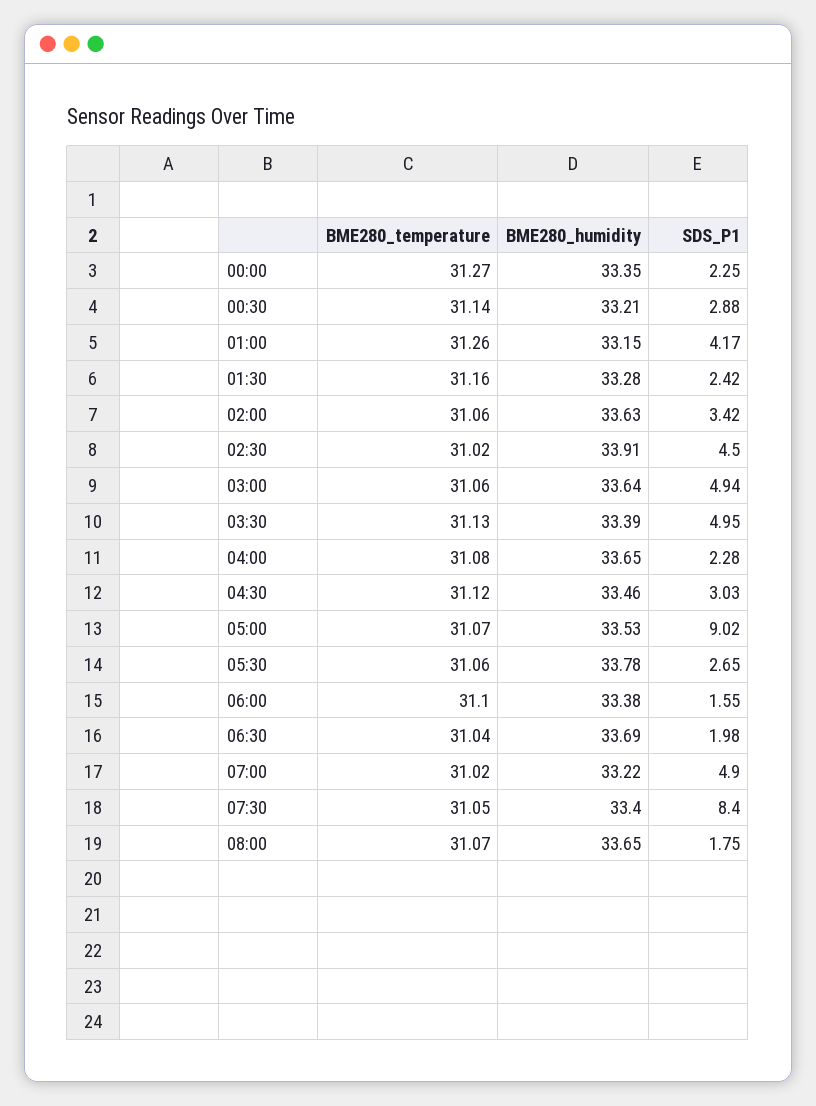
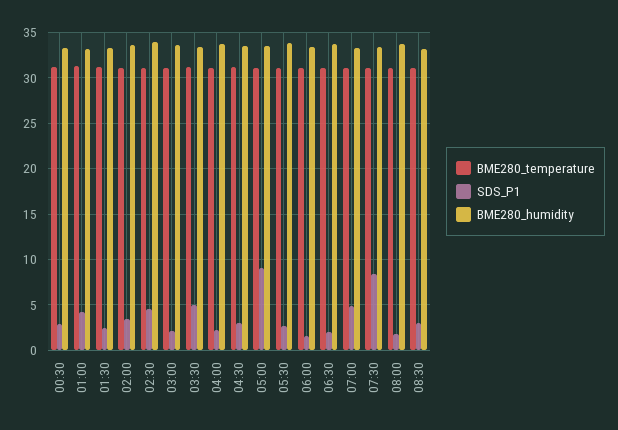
BME280_temperature, 00:00: 31.27 -> none
BME280_humidity, 00:00: 33.35 -> none
SDS_P1, 00:00: 2.25 -> none
SDS_P1, 03:00: 4.94 -> 2
BME280_temperature, 08:30: none -> 31
SDS_P1, 08:30: none -> 3
BME280_humidity, 08:30: none -> 33

